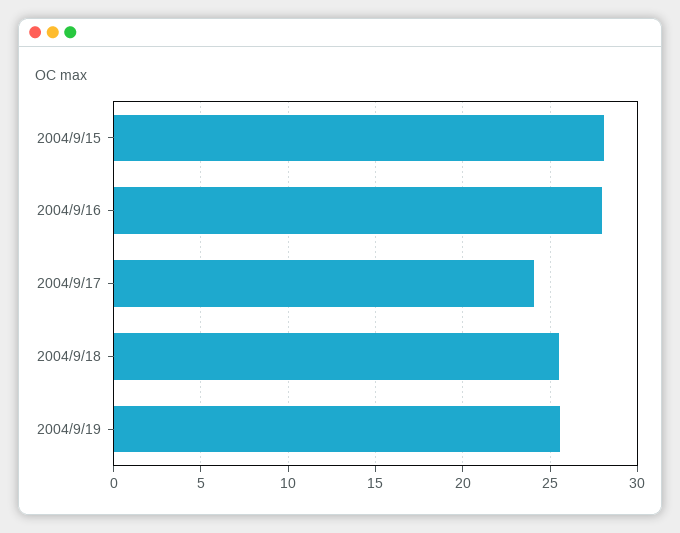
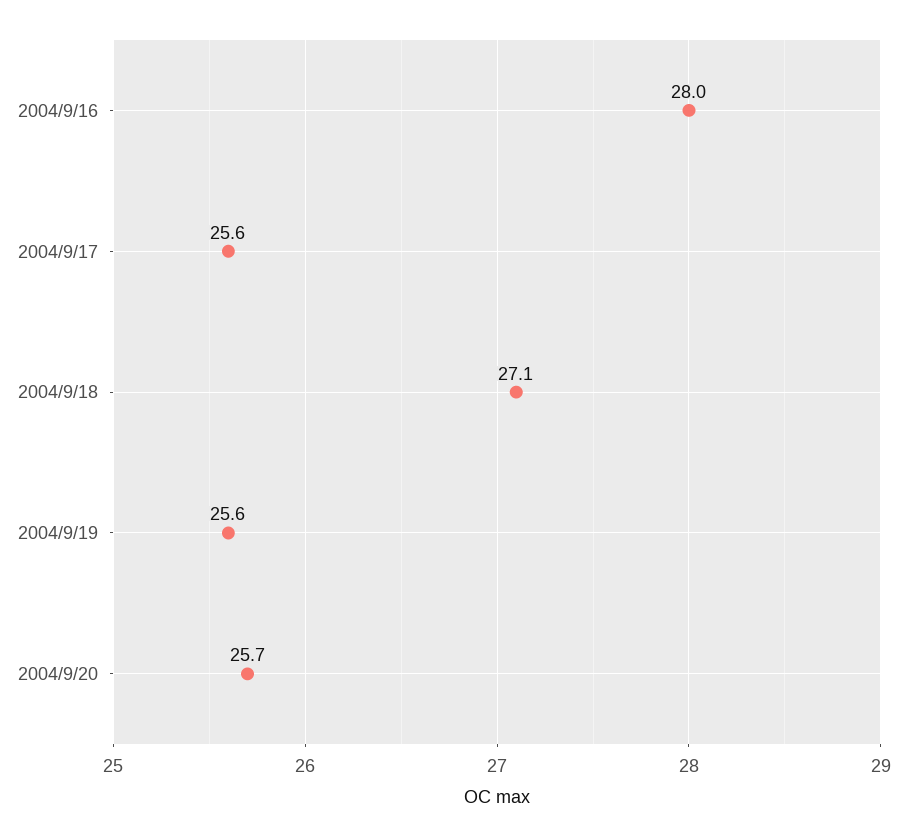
2004/9/15: 28 -> none
2004/9/17: 24 -> 25.6
2004/9/18: 25.5 -> 27.1
2004/9/20: none -> 25.7

